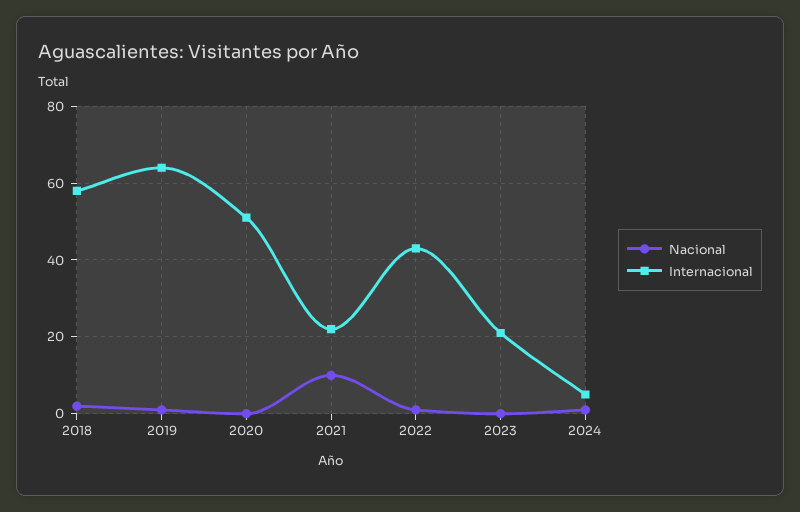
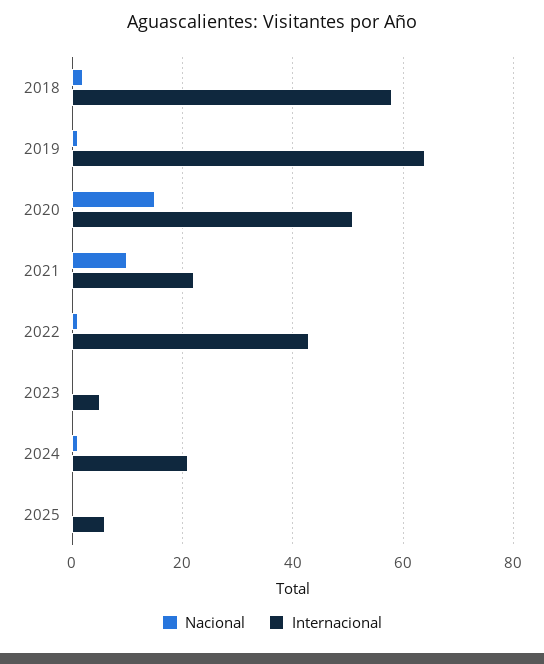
Nacional, 2020: 0 -> 15
Internacional, 2023: 20 -> 5
Internacional, 2024: 5 -> 20
Nacional, 2025: none -> 0
Internacional, 2025: none -> 5

